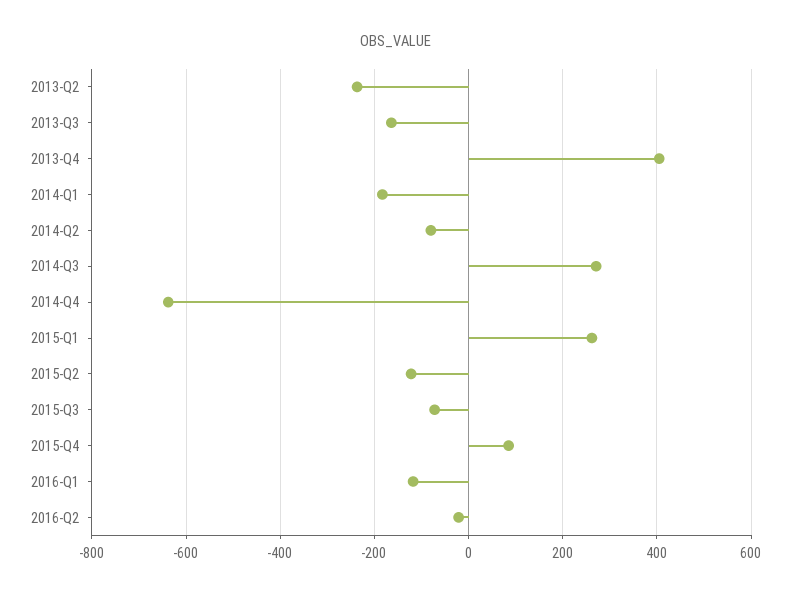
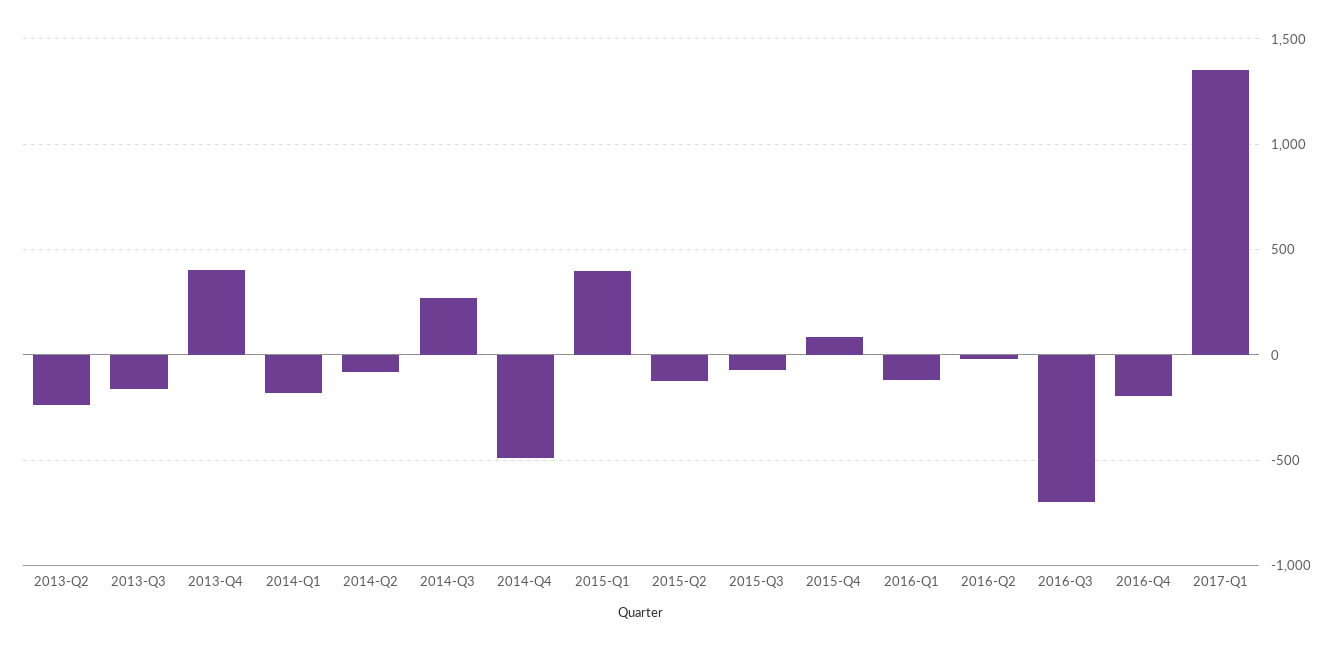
2014-Q4: -640 -> -500
2015-Q1: 260 -> 400
2016-Q3: none -> -700
2016-Q4: none -> -200
2017-Q1: none -> 1350

